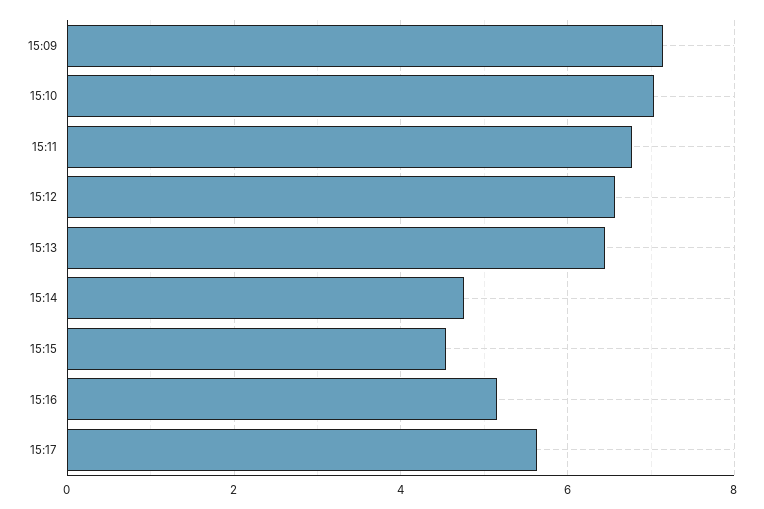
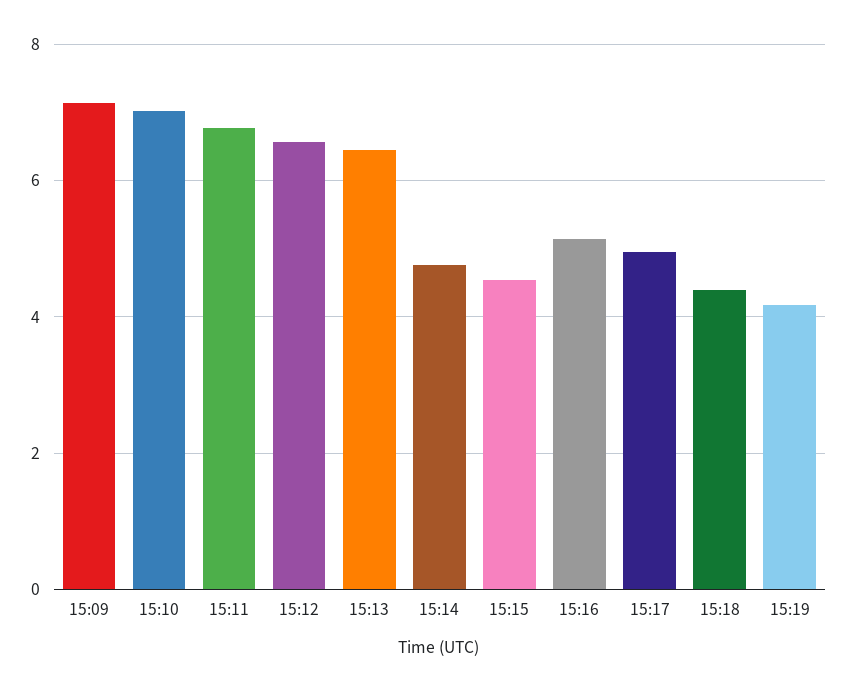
15:17: 5.6 -> 5
15:18: none -> 4.4
15:19: none -> 4.2

